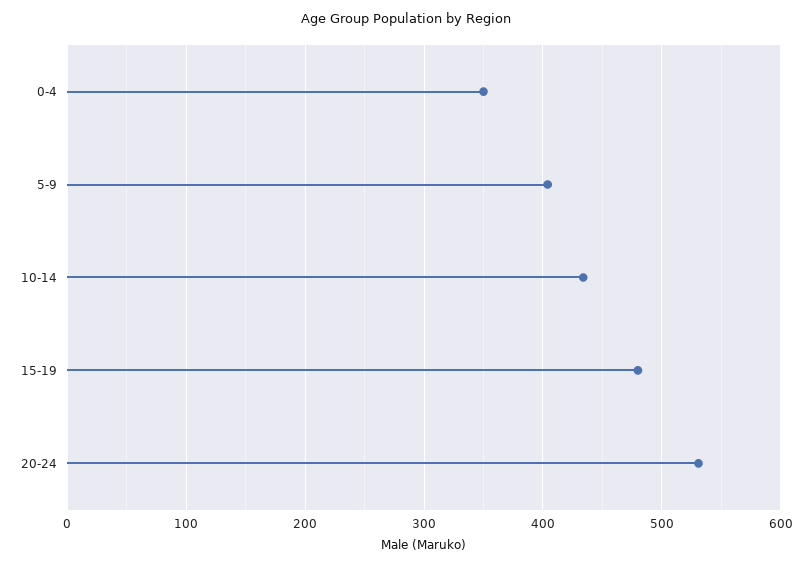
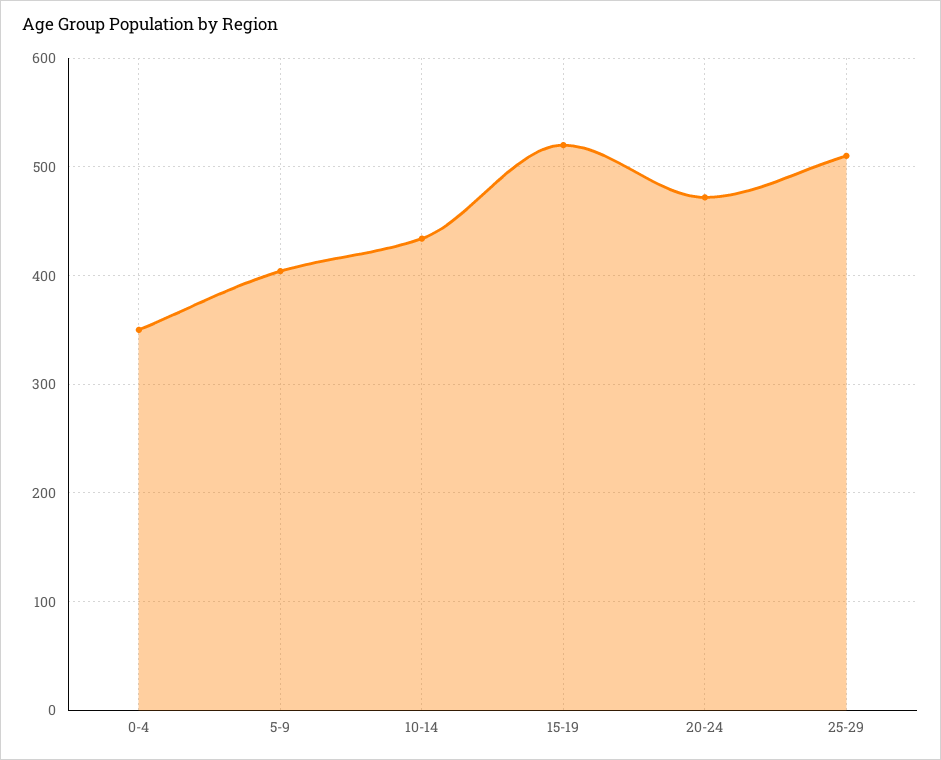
15-19: 480 -> 520
20-24: 530 -> 470
25-29: none -> 510

